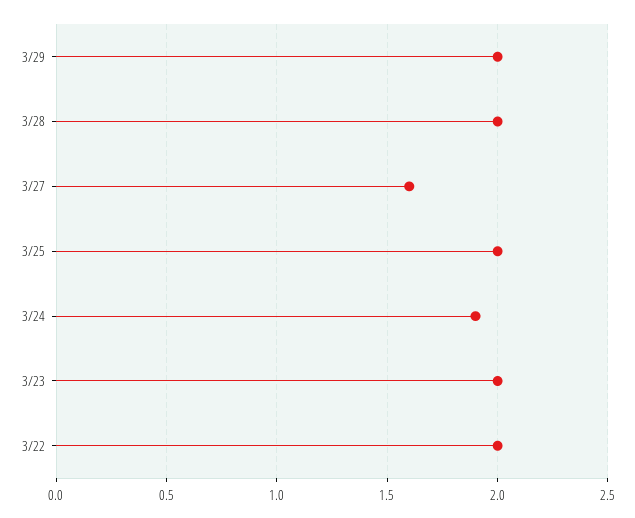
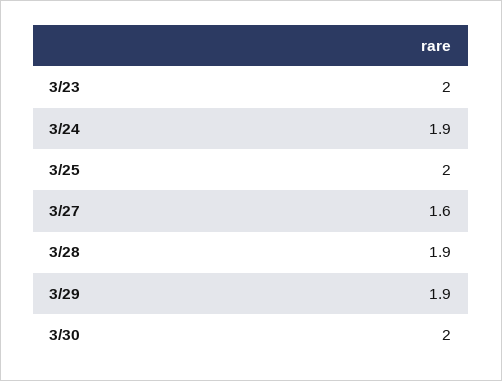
3/29: 2 -> 1.9
3/28: 2 -> 1.9
3/22: 2 -> none
3/30: none -> 2

